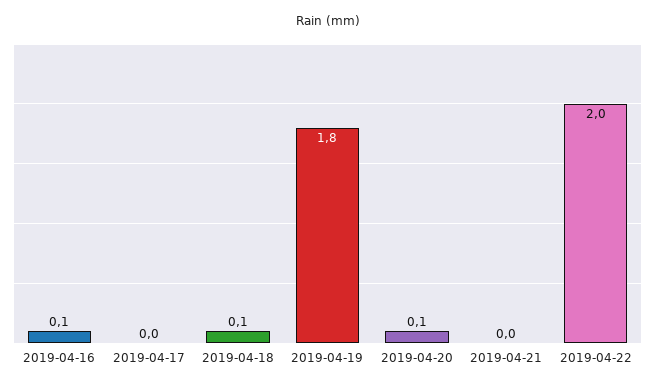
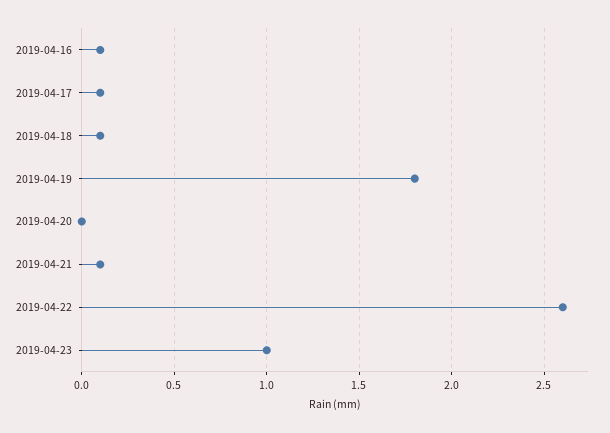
2019-04-17: 0 -> 0.1
2019-04-20: 0.1 -> 0
2019-04-21: 0 -> 0.1
2019-04-22: 2 -> 2.6
2019-04-23: none -> 1

